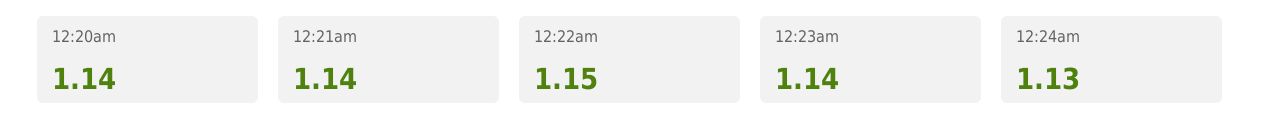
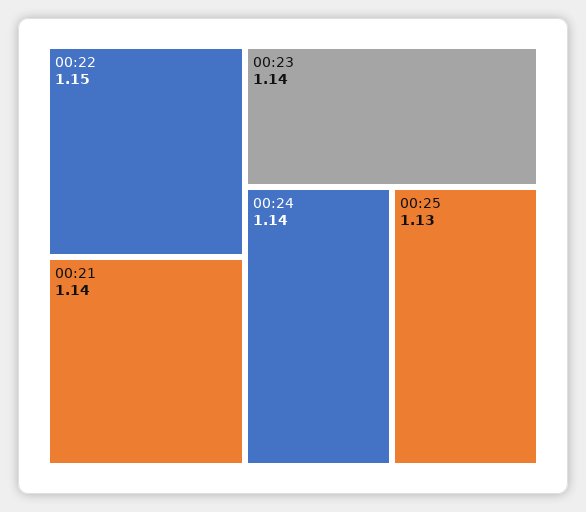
12:20am: 1.14 -> none
12:24am: 1.13 -> 1.14
00:25: none -> 1.13

